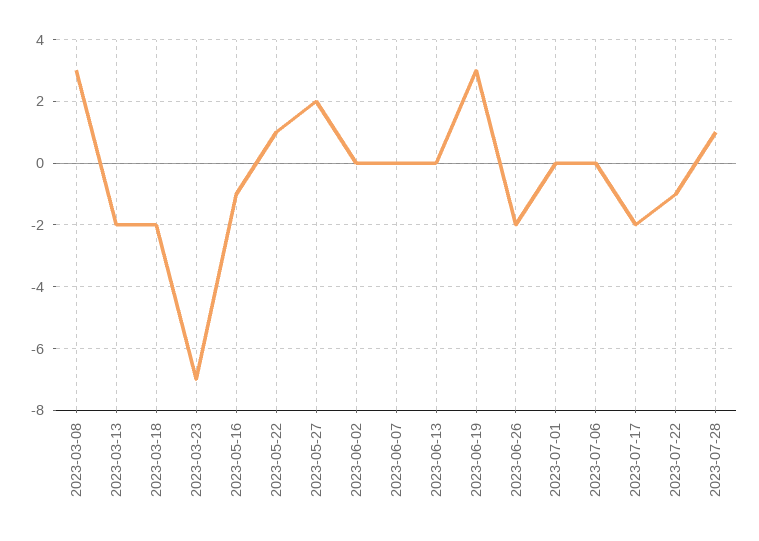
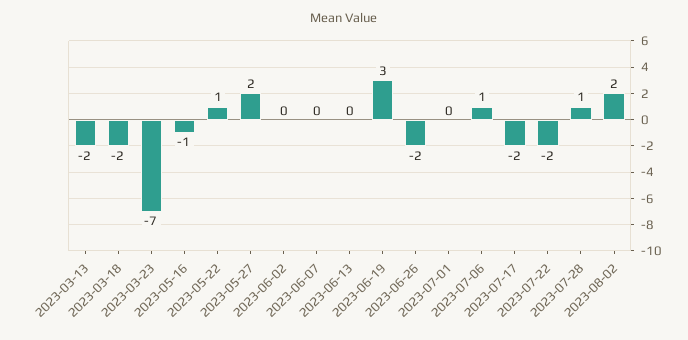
2023-03-08: 3 -> none
2023-07-06: 0 -> 1
2023-07-22: -1 -> -2
2023-08-02: none -> 2

